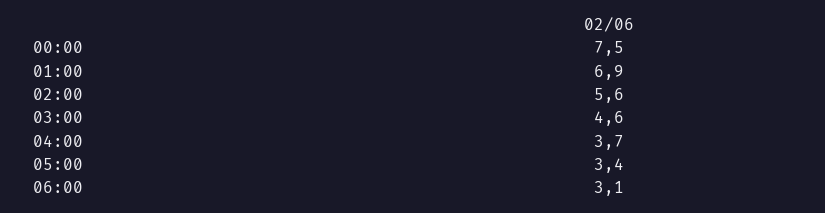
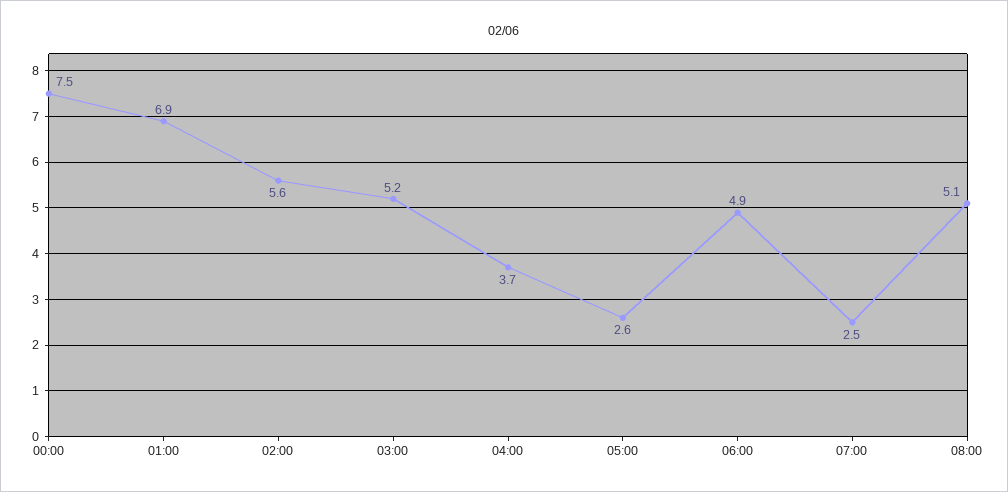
03:00: 4.6 -> 5.2
05:00: 3.4 -> 2.6
06:00: 3.1 -> 4.9
07:00: none -> 2.5
08:00: none -> 5.1

